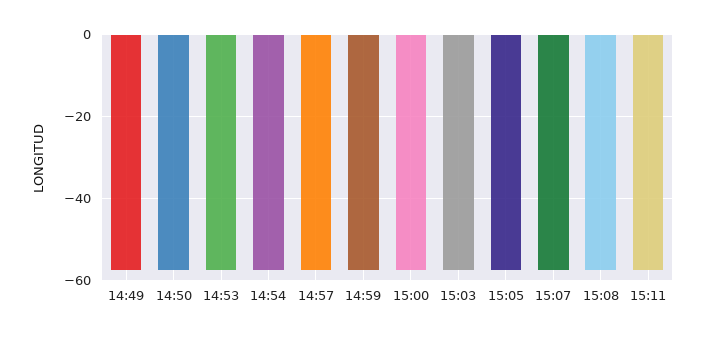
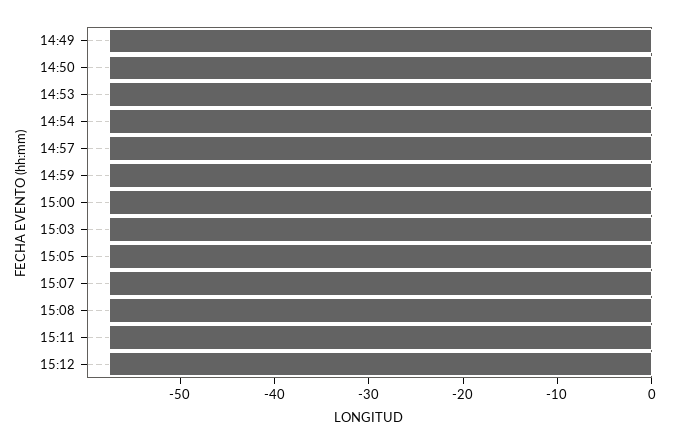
15:12: none -> -58

